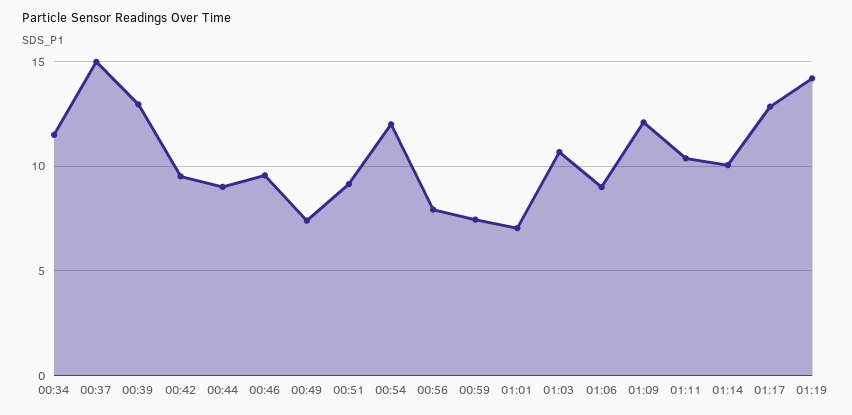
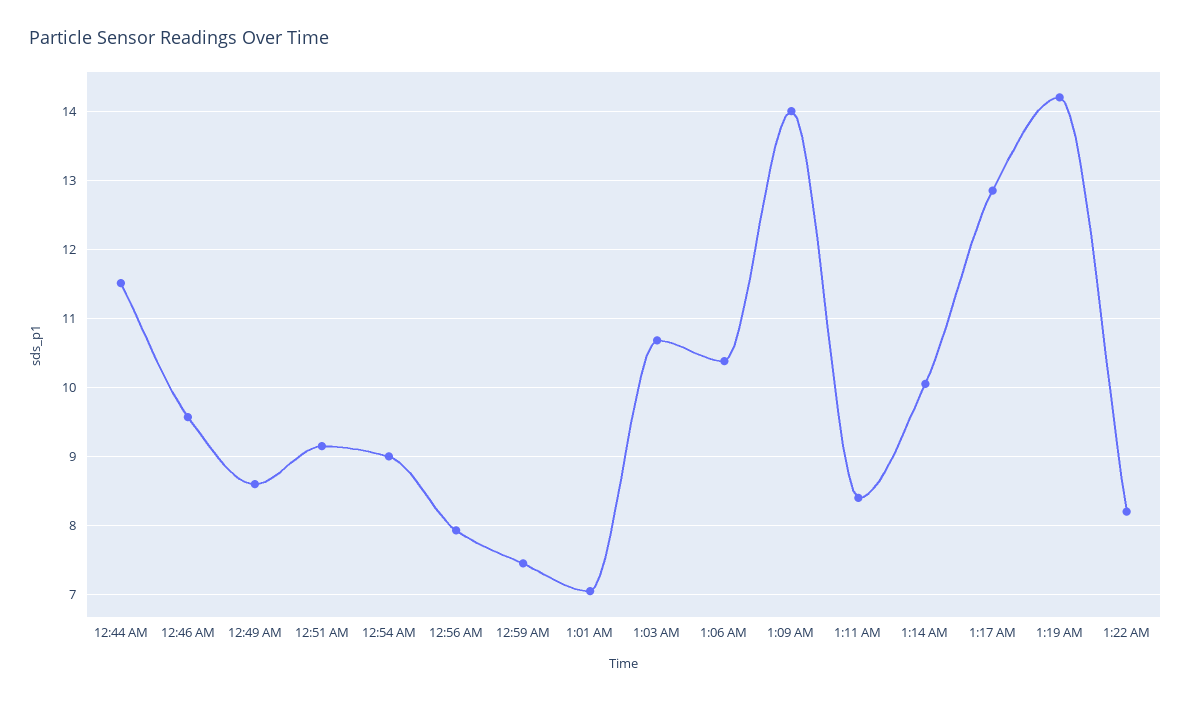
00:34: 11.5 -> none
00:37: 15 -> none
00:39: 13 -> none
00:42: 9.5 -> none
00:44: 9 -> 11.5
00:49: 7.5 -> 8.6
00:54: 12 -> 9
01:06: 9 -> 10.4
01:09: 12 -> 14
01:11: 10.5 -> 8.4
1:22 AM: none -> 8.2

